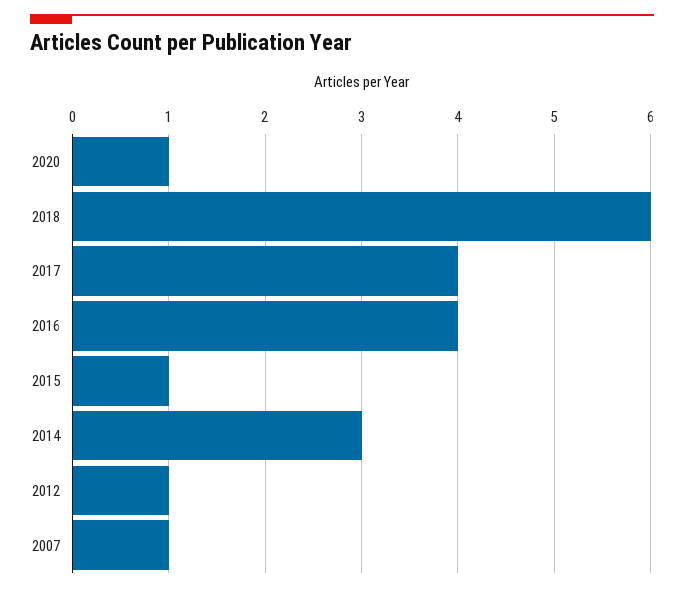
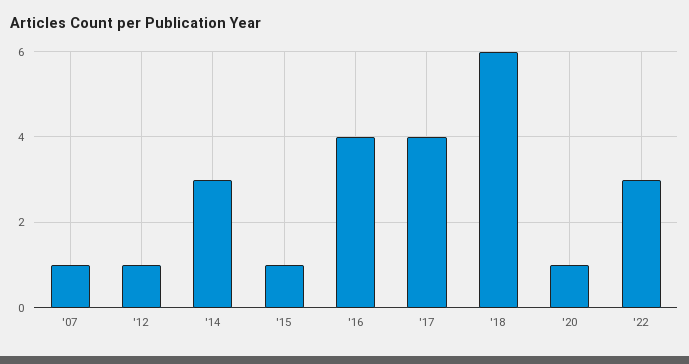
'22: none -> 3

